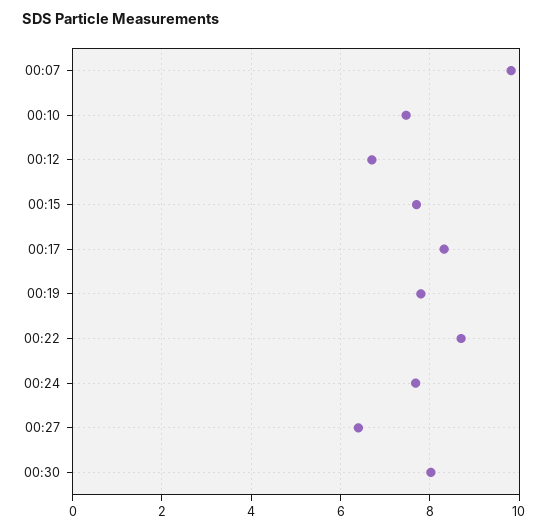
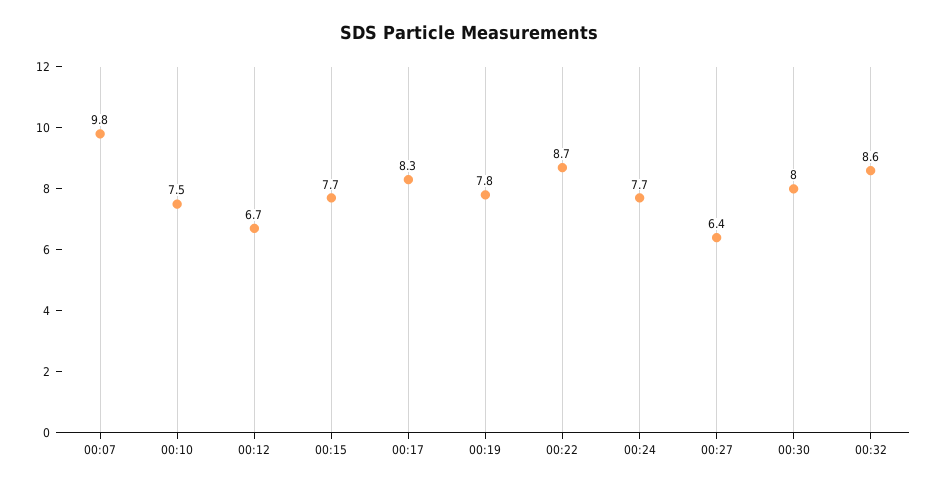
00:32: none -> 8.6

